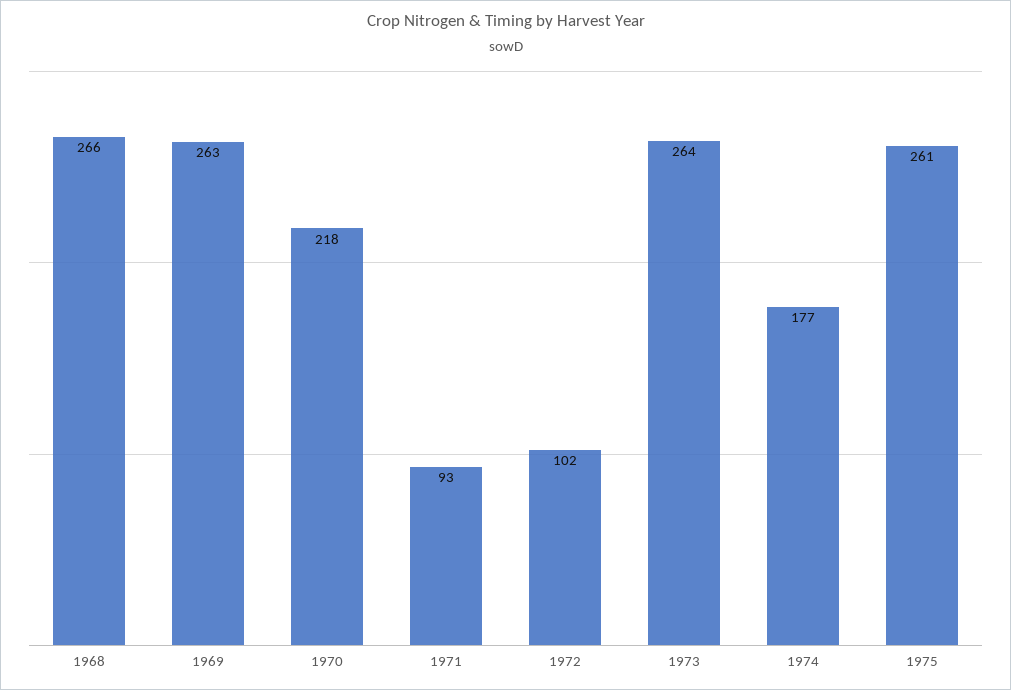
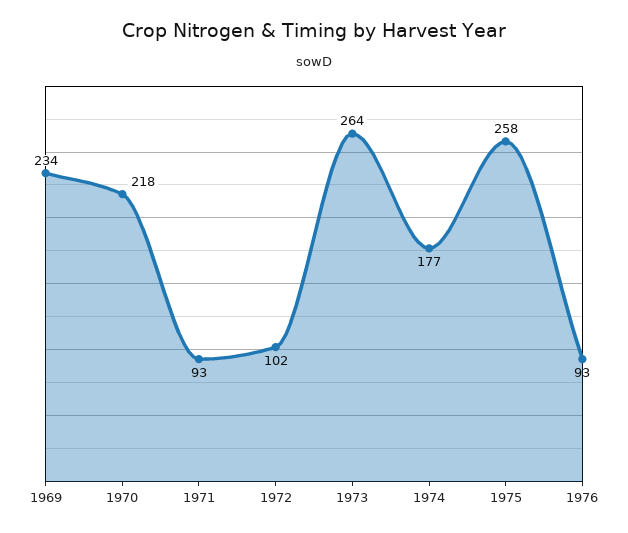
1968: 266 -> none
1969: 263 -> 234
1975: 261 -> 258
1976: none -> 93

